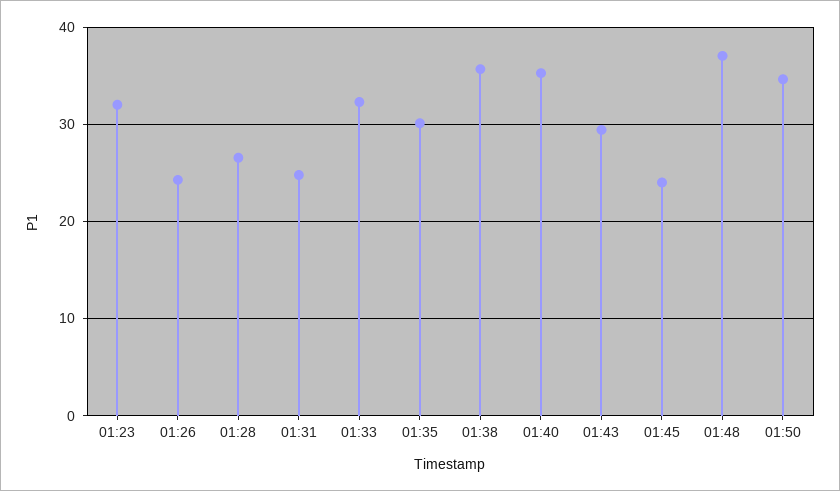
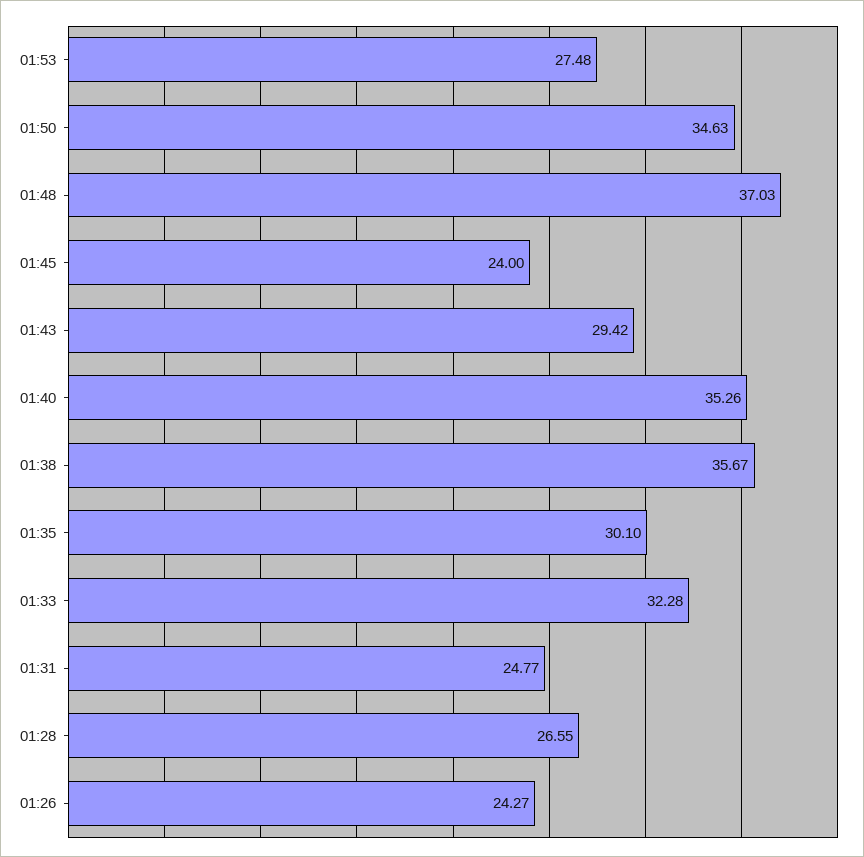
01:23: 32 -> none
01:53: none -> 27.48

